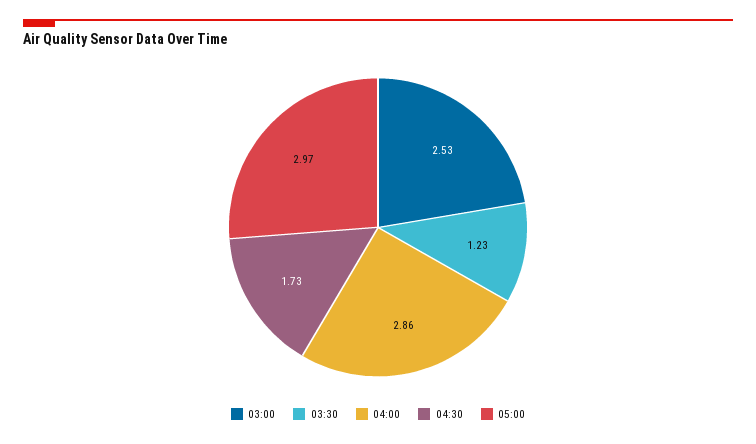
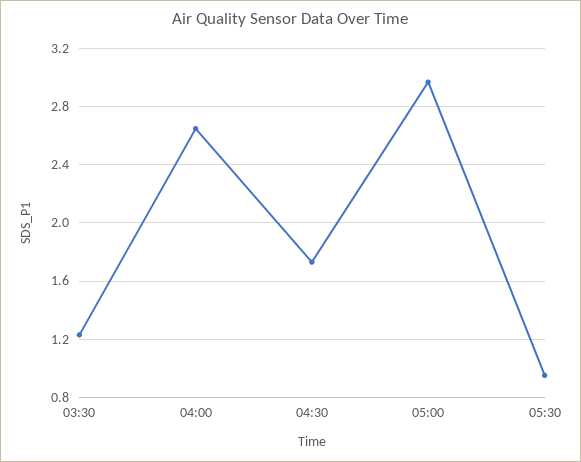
03:00: 2.53 -> none
04:00: 2.86 -> 2.65
05:30: none -> 0.95

